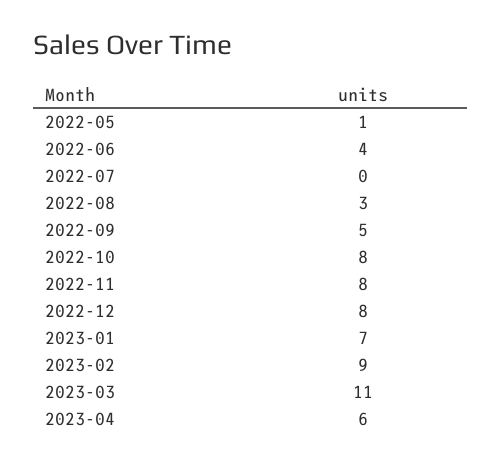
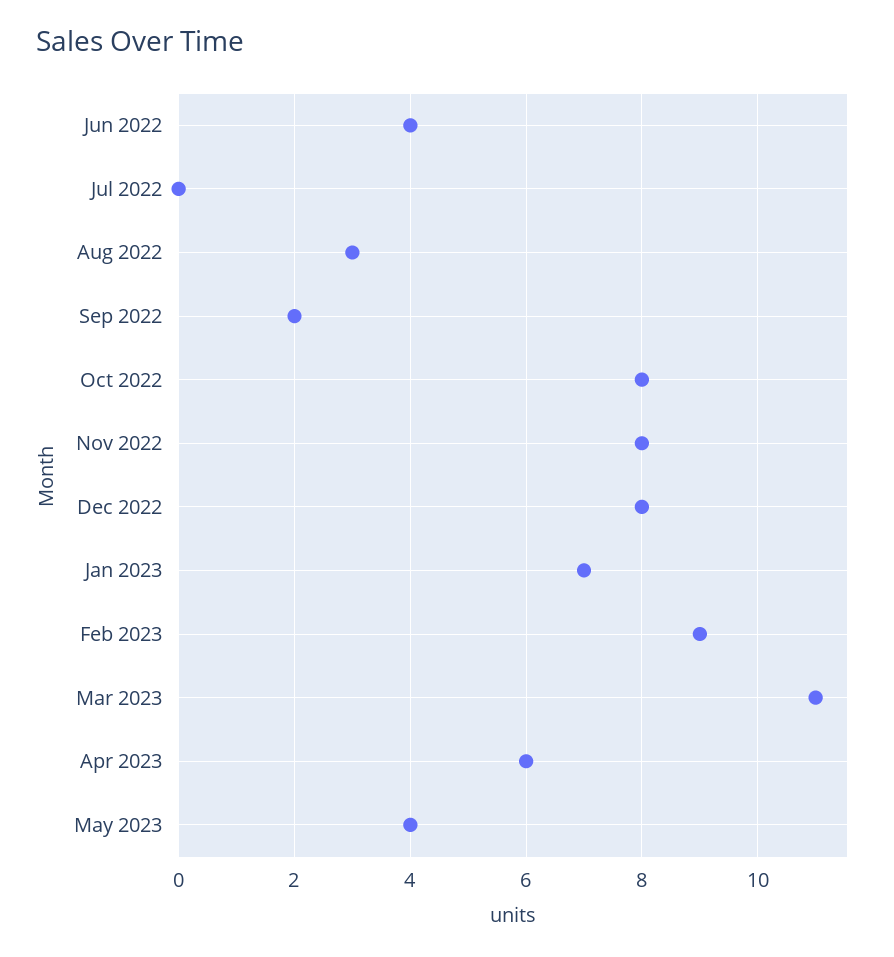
2022-05: 1 -> none
2022-09: 5 -> 2
May 2023: none -> 4

